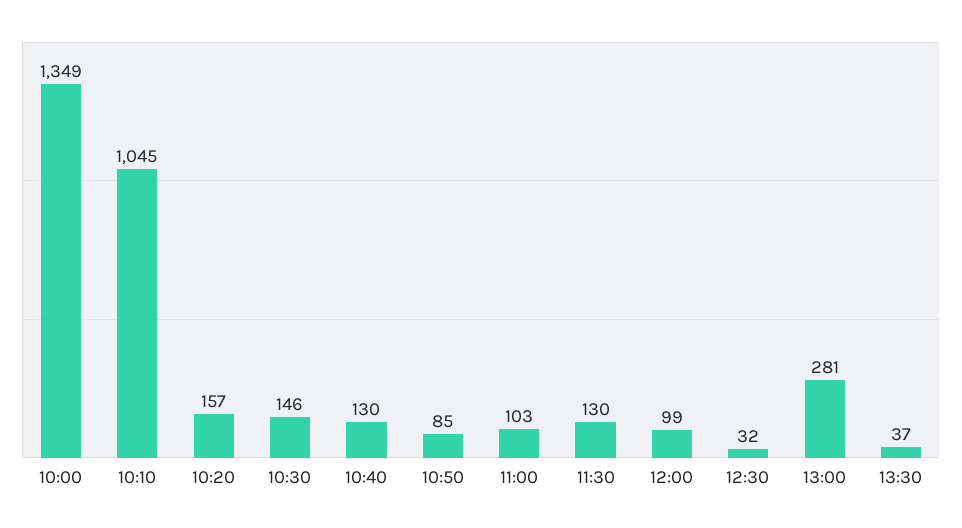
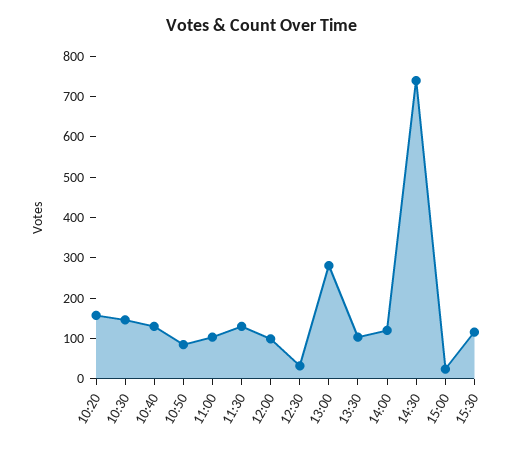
10:00: 1349 -> none
10:10: 1045 -> none
13:30: 37 -> 100
14:00: none -> 120
14:30: none -> 740
15:00: none -> 20
15:30: none -> 120

